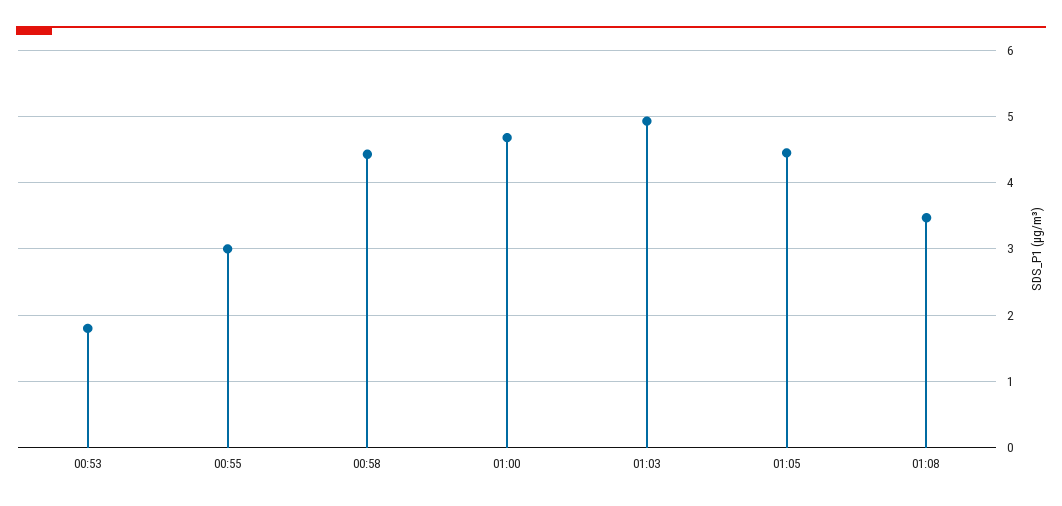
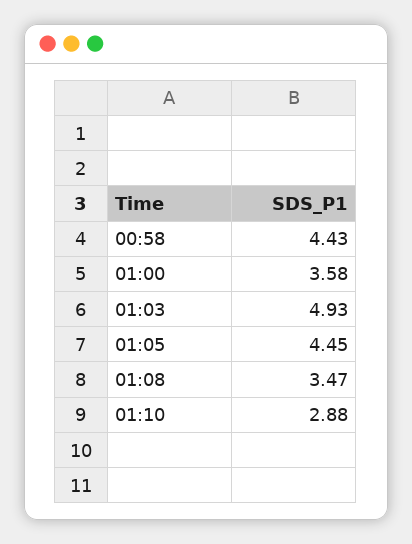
00:53: 1.8 -> none
00:55: 3 -> none
01:00: 4.7 -> 3.58
01:10: none -> 2.88

